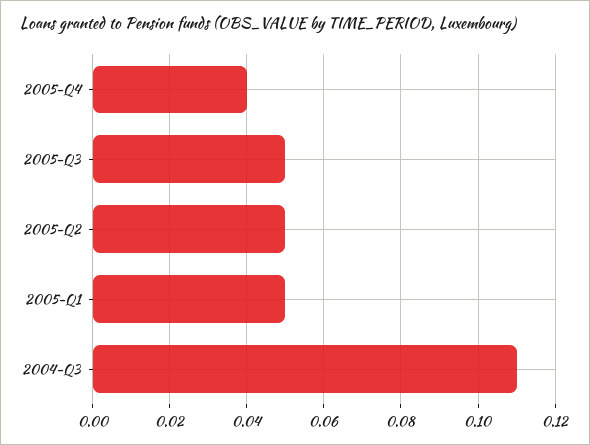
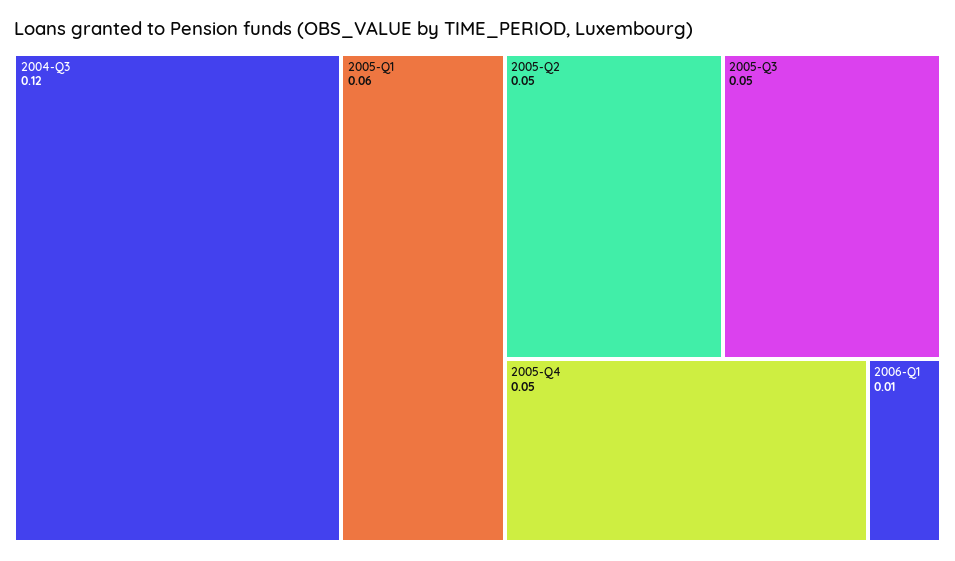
2005-Q4: 0.04 -> 0.05
2005-Q1: 0.05 -> 0.06
2004-Q3: 0.11 -> 0.12
2006-Q1: none -> 0.01

